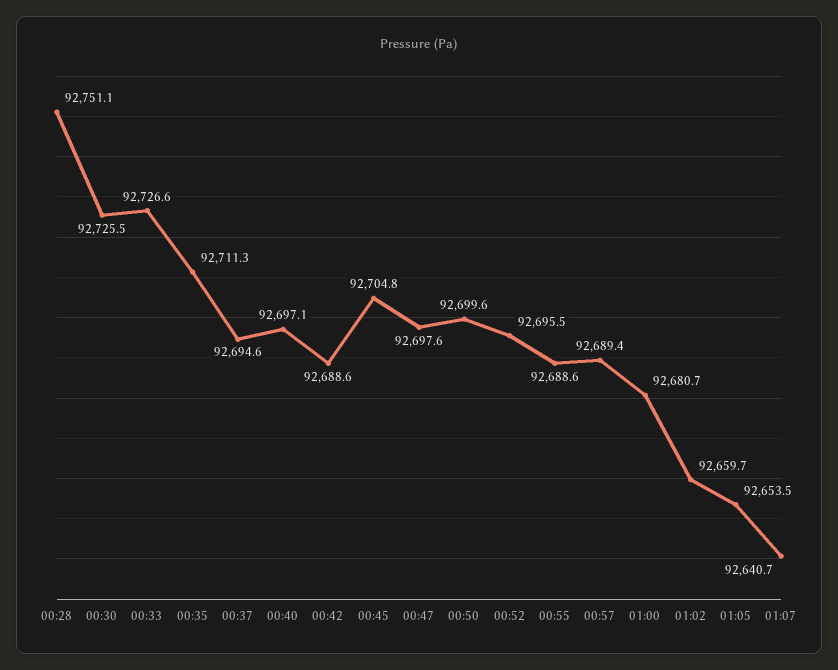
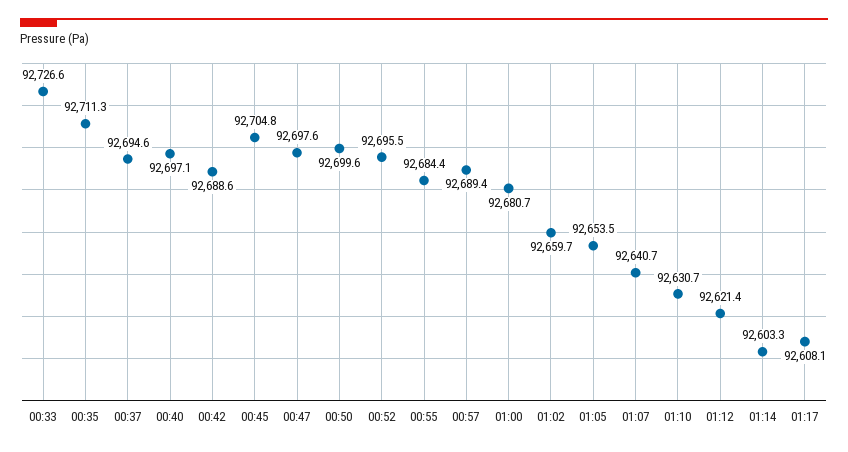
00:28: 92751.1 -> none
00:30: 92725.5 -> none
00:55: 92688.6 -> 92684.4
01:10: none -> 92630.7
01:12: none -> 92621.4
01:14: none -> 92603.3
01:17: none -> 92608.1

